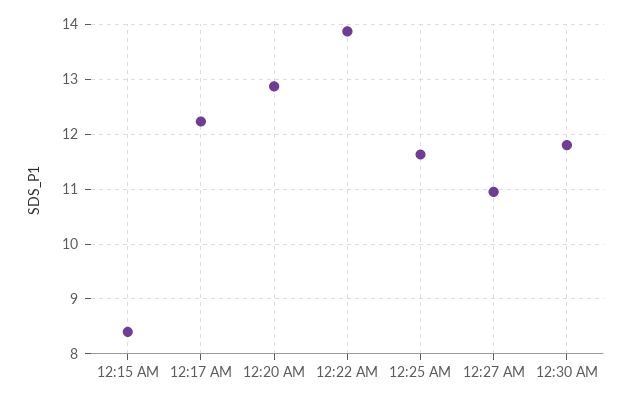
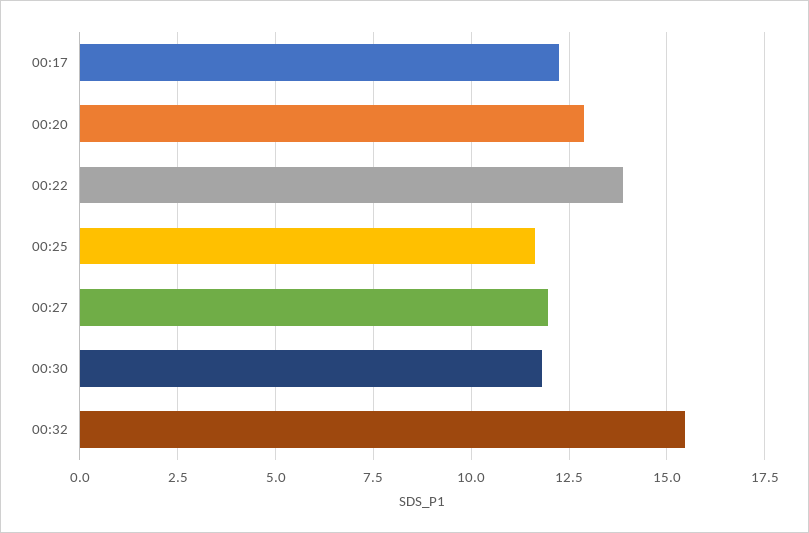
12:15 AM: 8.4 -> none
12:27 AM: 11 -> 12
00:32: none -> 15.5

